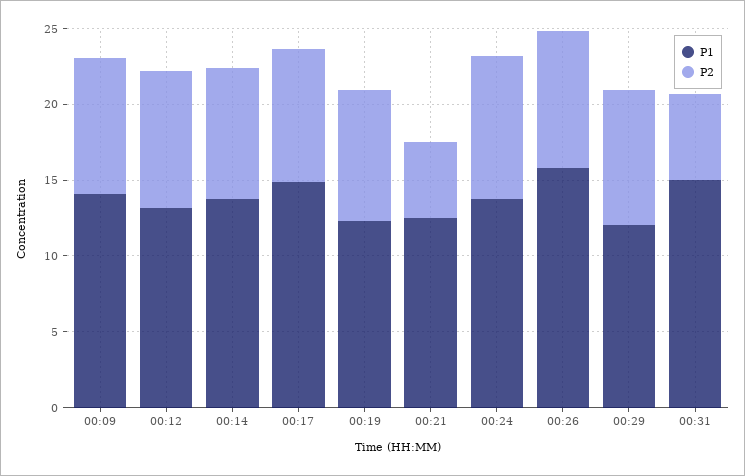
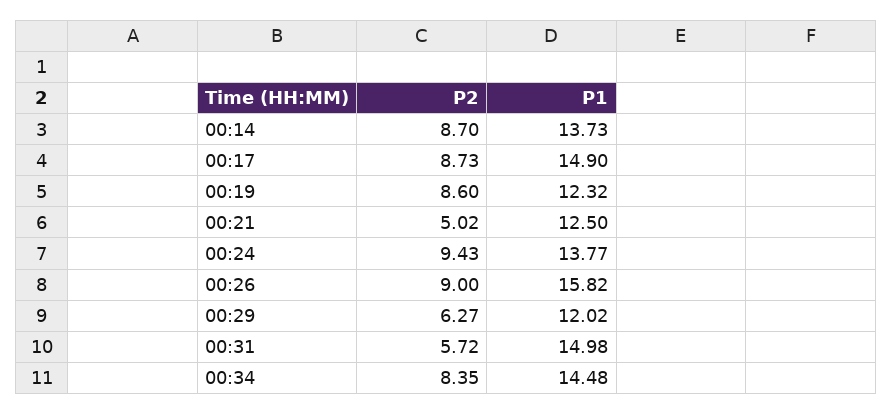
P1, 00:09: 14 -> none
P2, 00:09: 9 -> none
P1, 00:12: 13 -> none
P2, 00:12: 9 -> none
P2, 00:29: 9 -> 6.27
P2, 00:34: none -> 8.35
P1, 00:34: none -> 14.48

